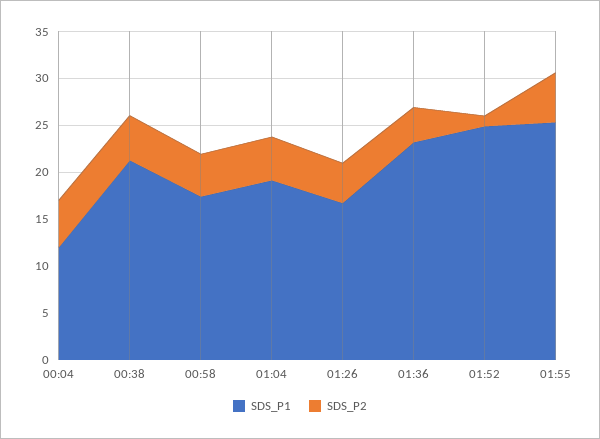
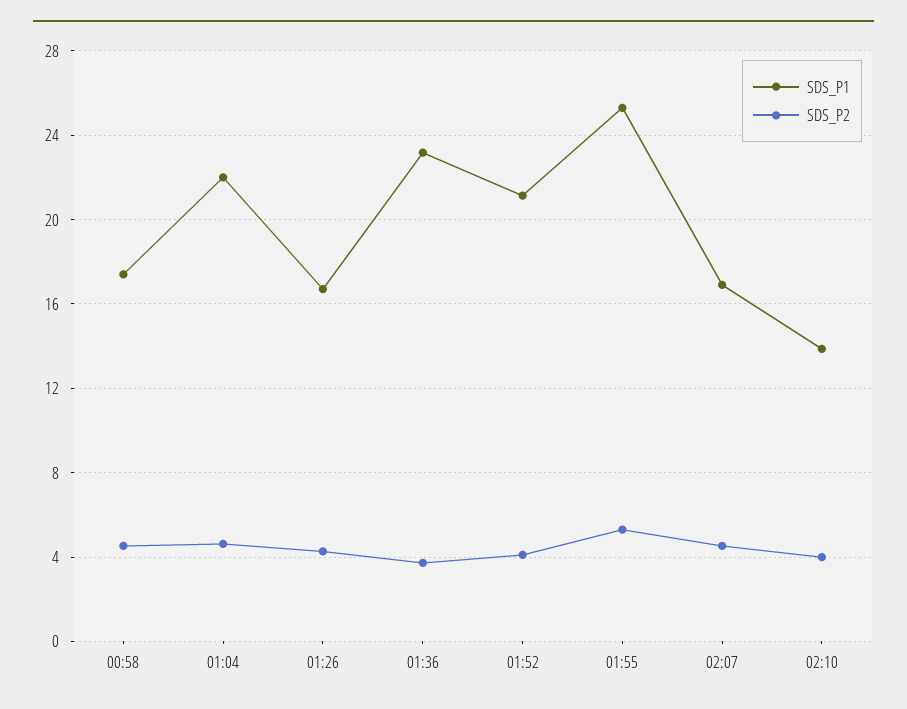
SDS_P1, 00:04: 12 -> none
SDS_P2, 00:04: 5 -> none
SDS_P1, 00:38: 21 -> none
SDS_P2, 00:38: 5 -> none
SDS_P1, 01:04: 19 -> 22
SDS_P1, 01:52: 25 -> 21
SDS_P2, 01:52: 1 -> 4
SDS_P1, 02:07: none -> 17
SDS_P2, 02:07: none -> 4.5
SDS_P1, 02:10: none -> 14
SDS_P2, 02:10: none -> 4

